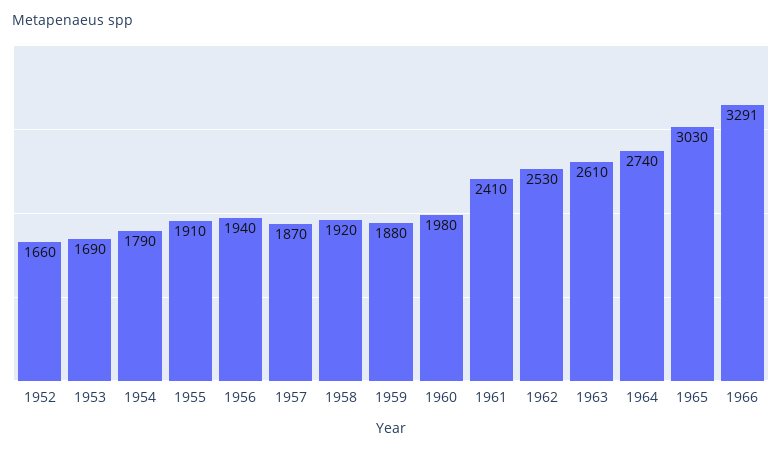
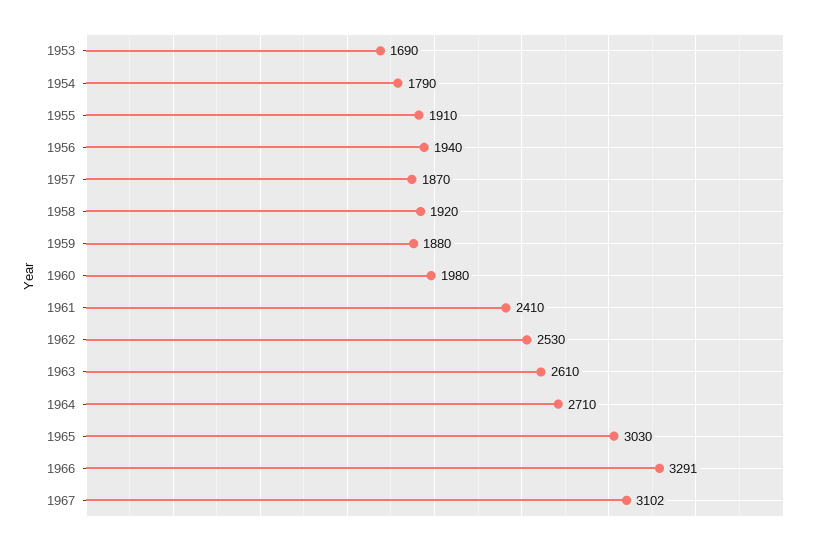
1952: 1660 -> none
1964: 2740 -> 2710
1967: none -> 3102

